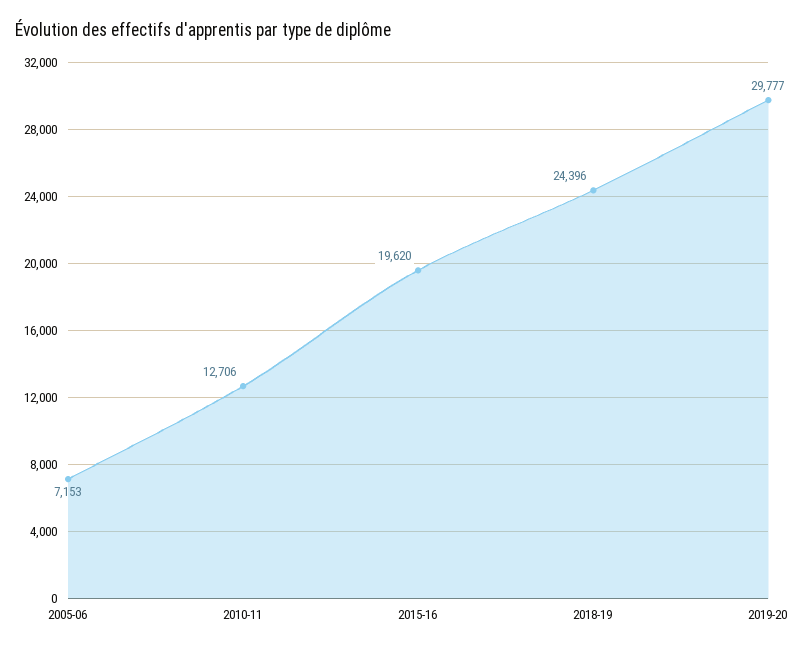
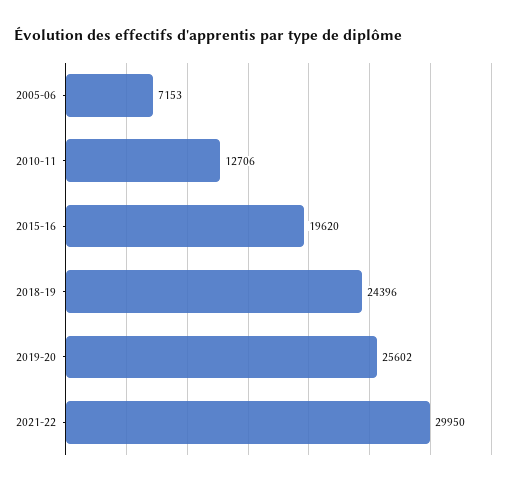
2019-20: 29777 -> 25602
2021-22: none -> 29950

